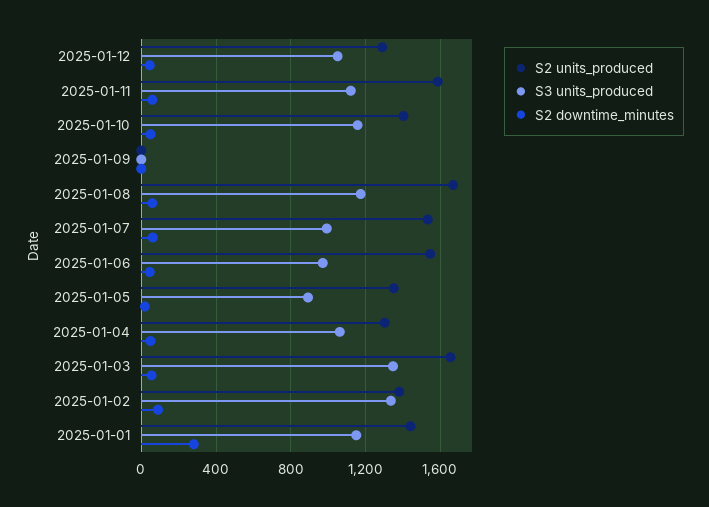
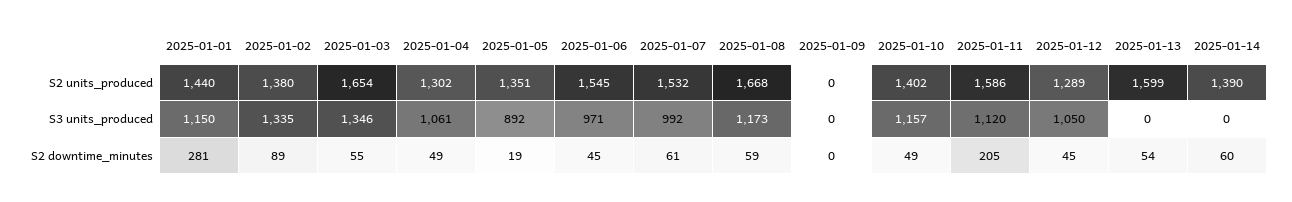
S2 downtime_minutes, 2025-01-11: 50 -> 205
S2 units_produced, 2025-01-13: none -> 1599
S2 units_produced, 2025-01-14: none -> 1390
S3 units_produced, 2025-01-13: none -> 0
S3 units_produced, 2025-01-14: none -> 0
S2 downtime_minutes, 2025-01-13: none -> 54
S2 downtime_minutes, 2025-01-14: none -> 60

